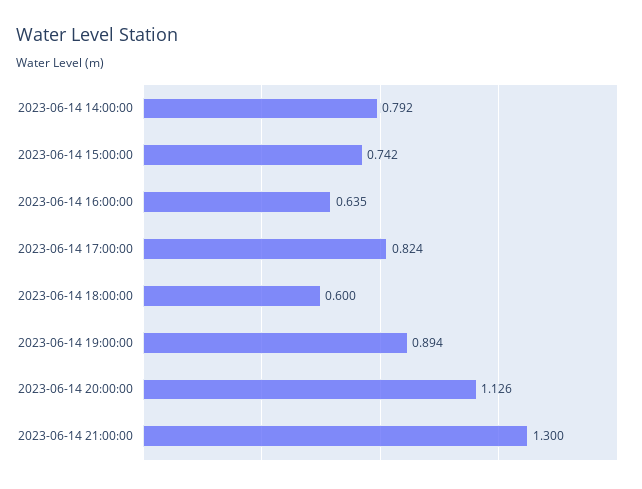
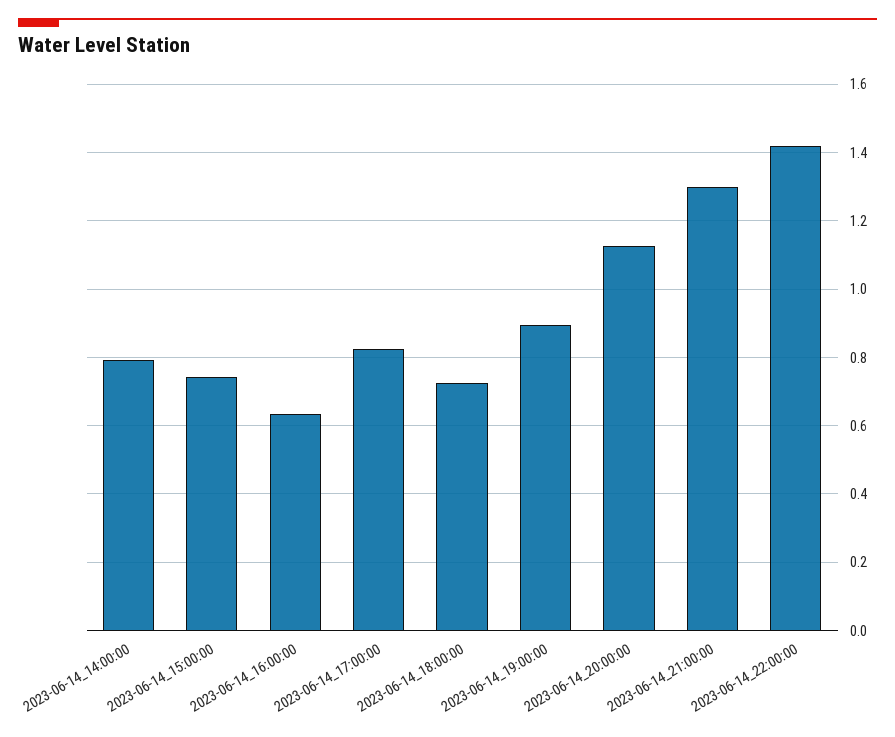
2023-06-14 18:00:00: 0.6 -> 0.72
2023-06-14_22:00:00: none -> 1.42

